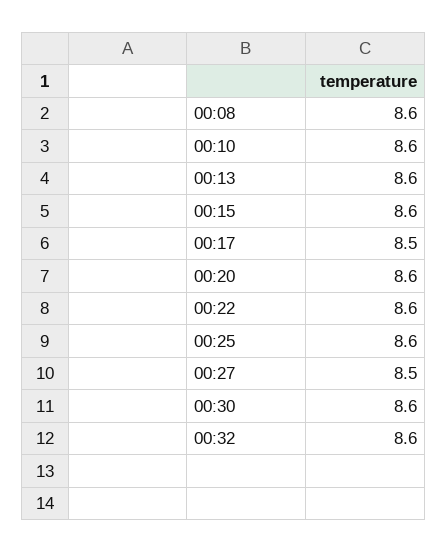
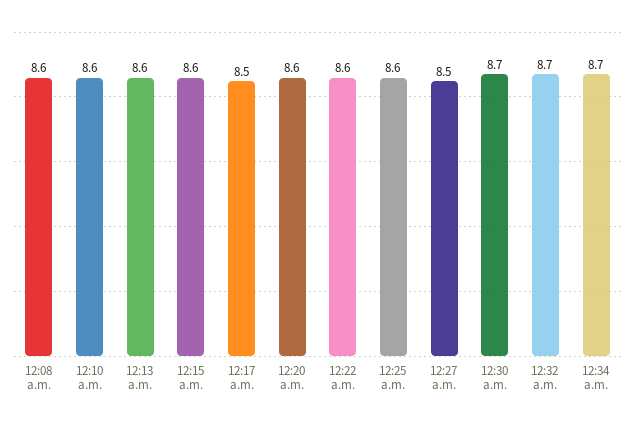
00:30: 8.6 -> 8.7
00:32: 8.6 -> 8.7
12:34 a.m.: none -> 8.7

